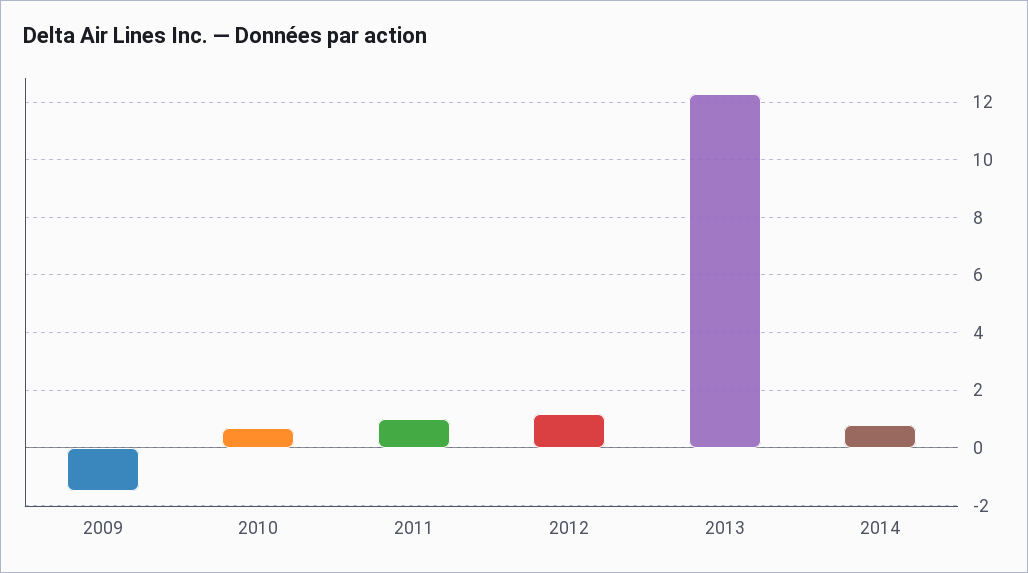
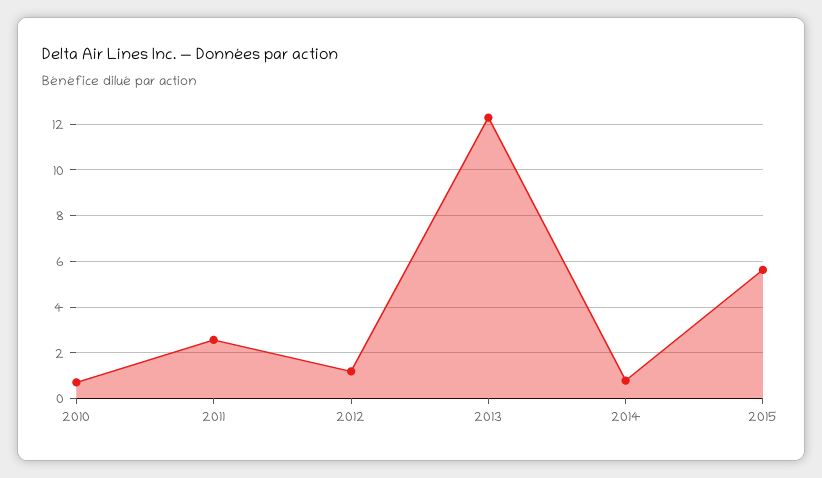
2009: -1.5 -> none
2011: 1 -> 2.5
2015: none -> 5.5

